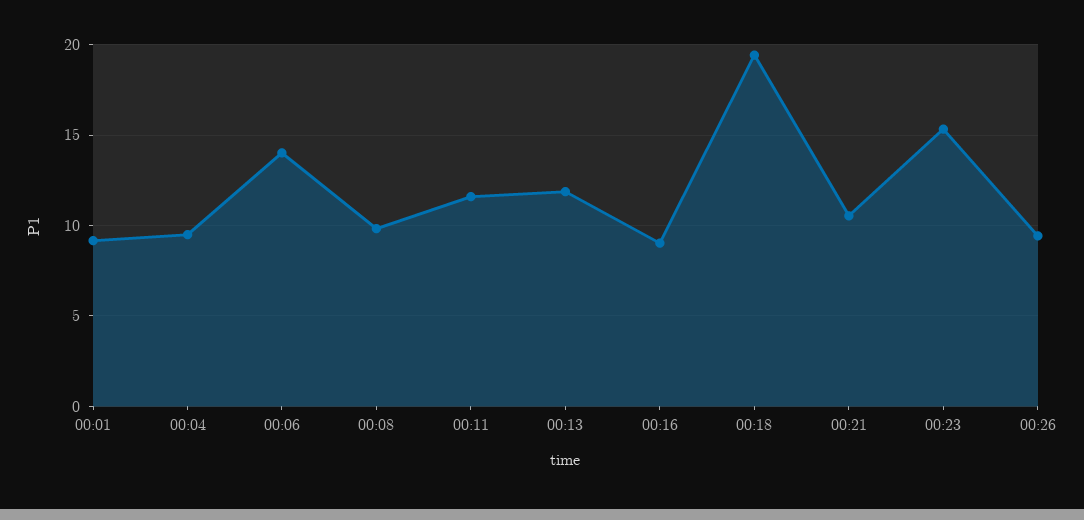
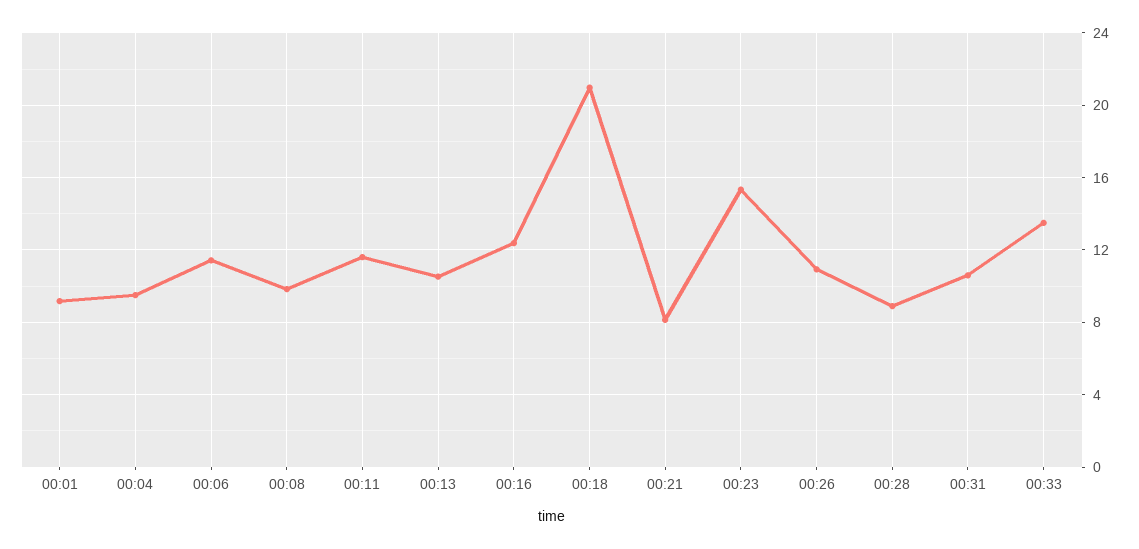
00:06: 14 -> 11.5
00:13: 12 -> 10.5
00:16: 9 -> 12.5
00:18: 19.5 -> 21
00:21: 10.5 -> 8
00:26: 9.5 -> 11
00:28: none -> 9
00:31: none -> 10.5
00:33: none -> 13.5

